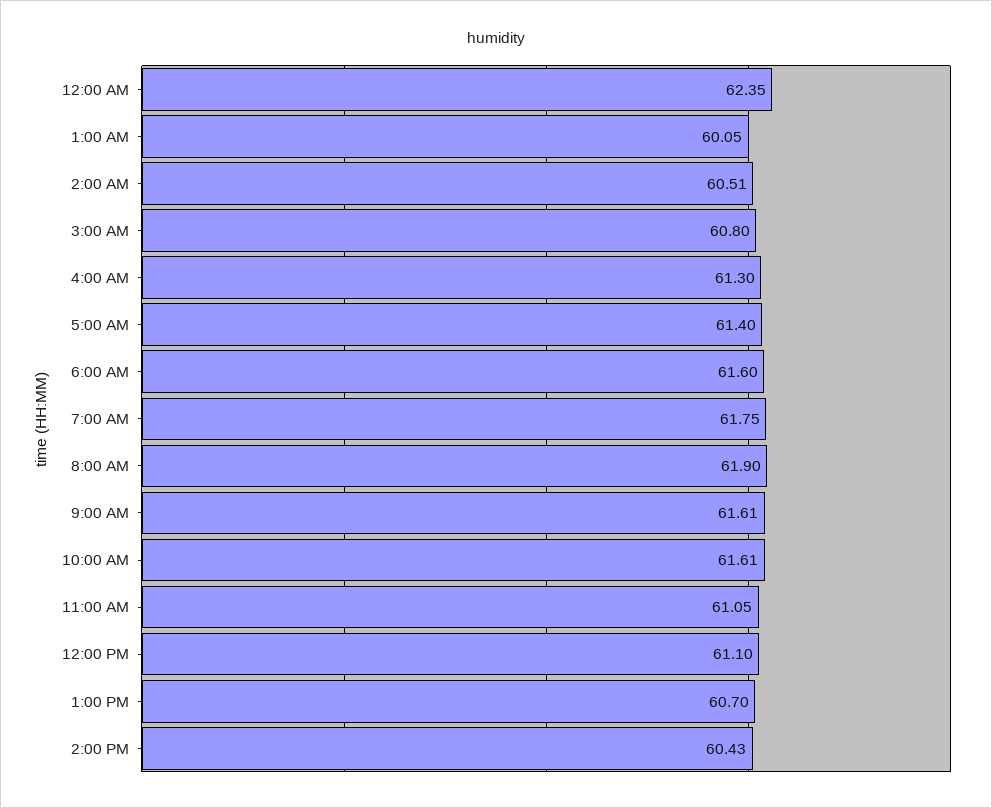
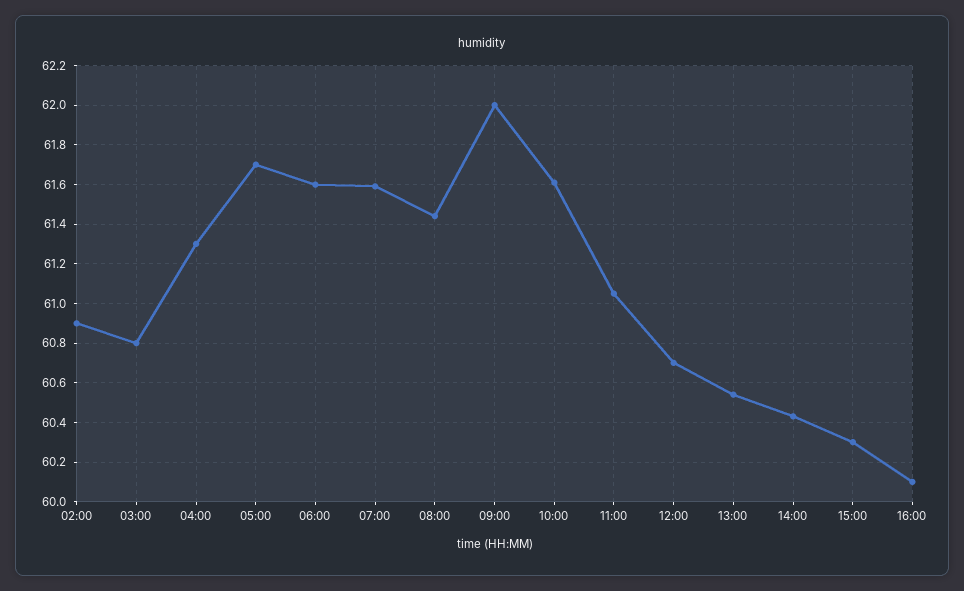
12:00 AM: 62.35 -> none
1:00 AM: 60.05 -> none
2:00 AM: 60.51 -> 60.9
5:00 AM: 61.4 -> 61.7
7:00 AM: 61.75 -> 61.6
8:00 AM: 61.9 -> 61.45
9:00 AM: 61.61 -> 62
12:00 PM: 61.1 -> 60.7
1:00 PM: 60.7 -> 60.55
15:00: none -> 60.3
16:00: none -> 60.1

